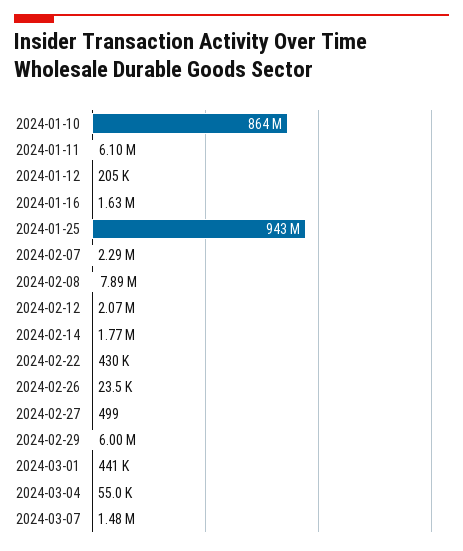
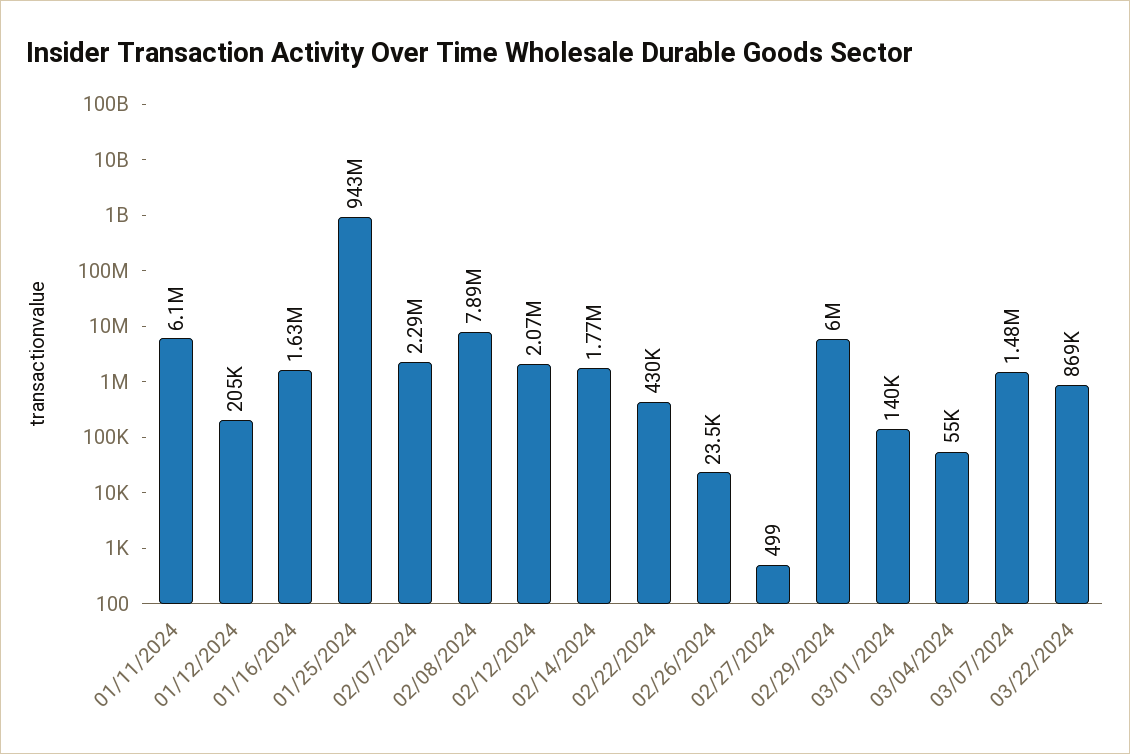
2024-01-10: 864000000 -> none
2024-03-01: 441000 -> 140000
03/22/2024: none -> 869000

